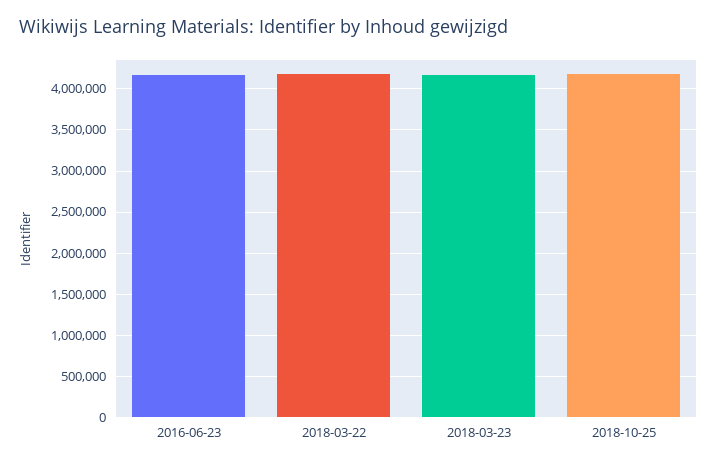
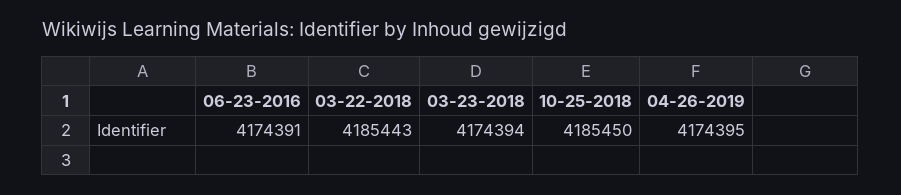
04-26-2019: none -> 4174395

